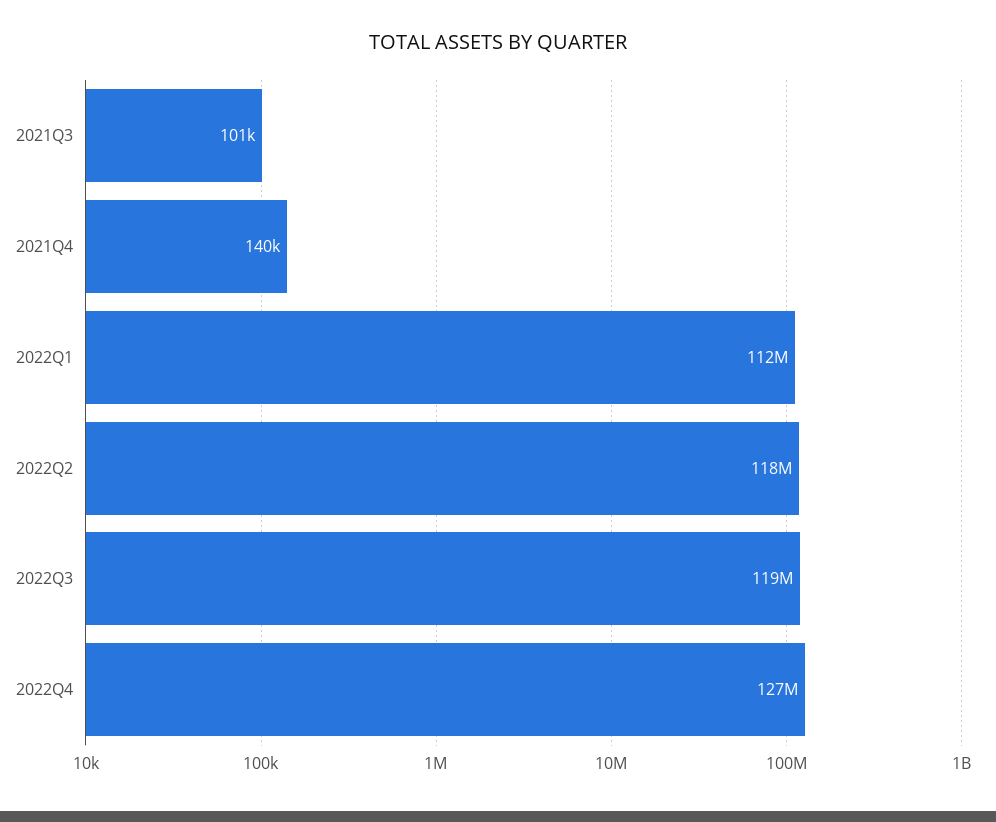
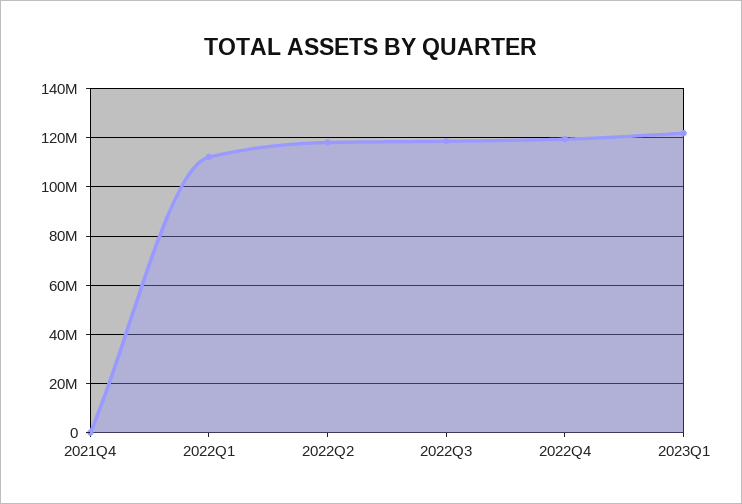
2021Q3: 101000 -> none
2022Q4: 127000000 -> 120000000
2023Q1: none -> 122500000

